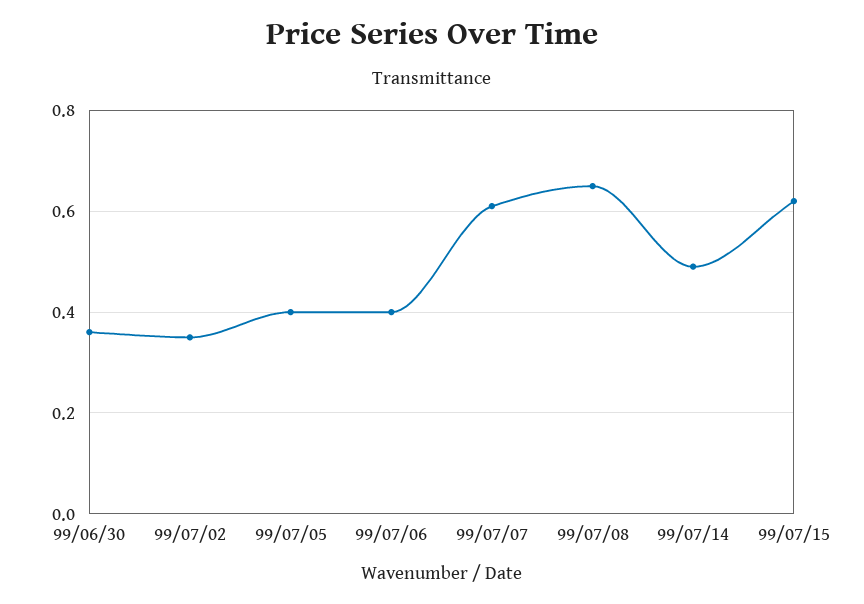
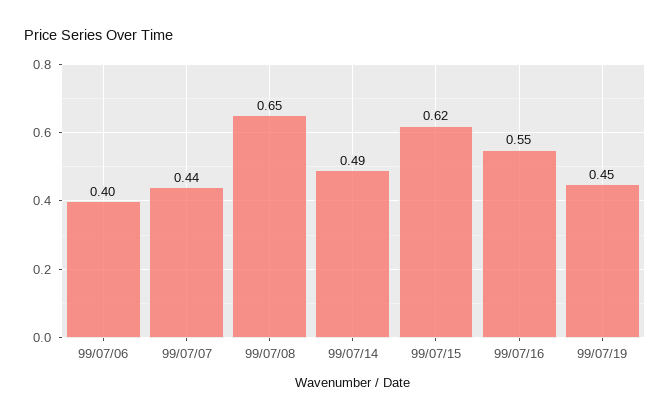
99/06/30: 0.35 -> none
99/07/02: 0.35 -> none
99/07/05: 0.4 -> none
99/07/07: 0.6 -> 0.44
99/07/16: none -> 0.55
99/07/19: none -> 0.45

